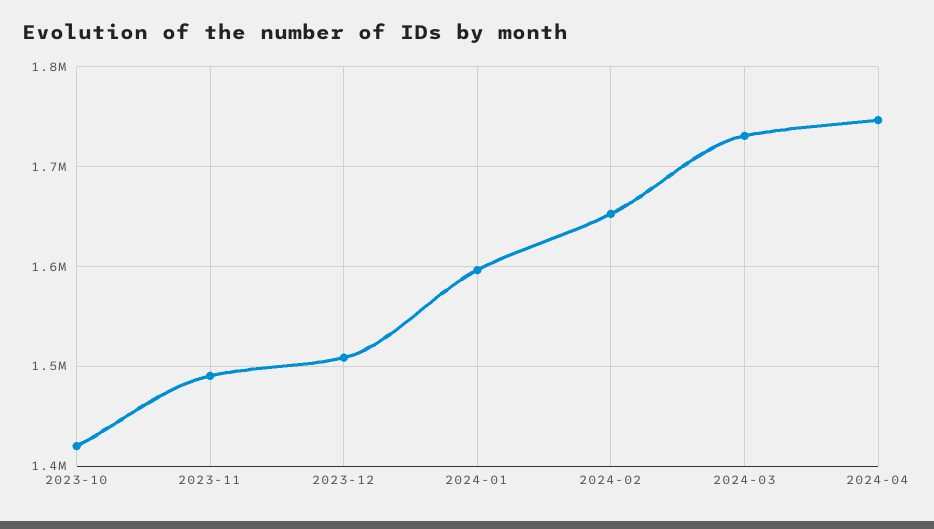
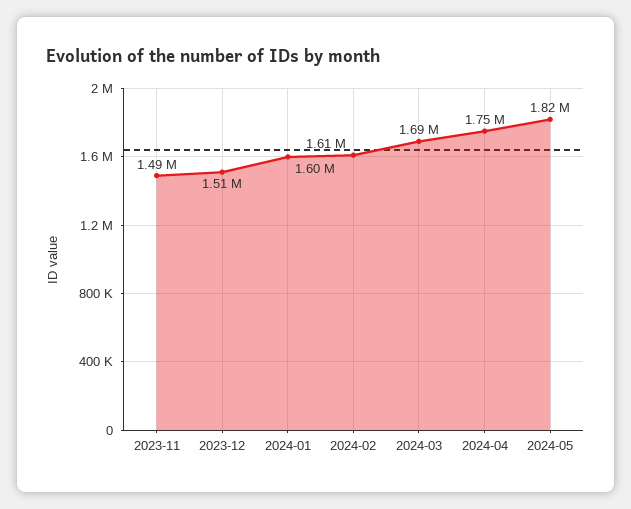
2023-10: 1420000 -> none
2024-02: 1650000 -> 1610000
2024-03: 1730000 -> 1690000
2024-05: none -> 1820000

